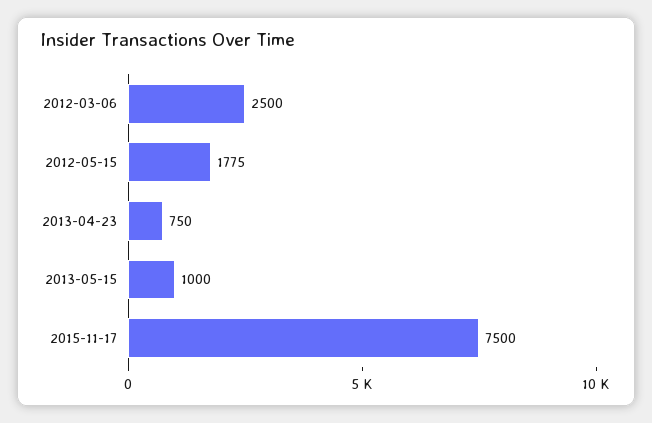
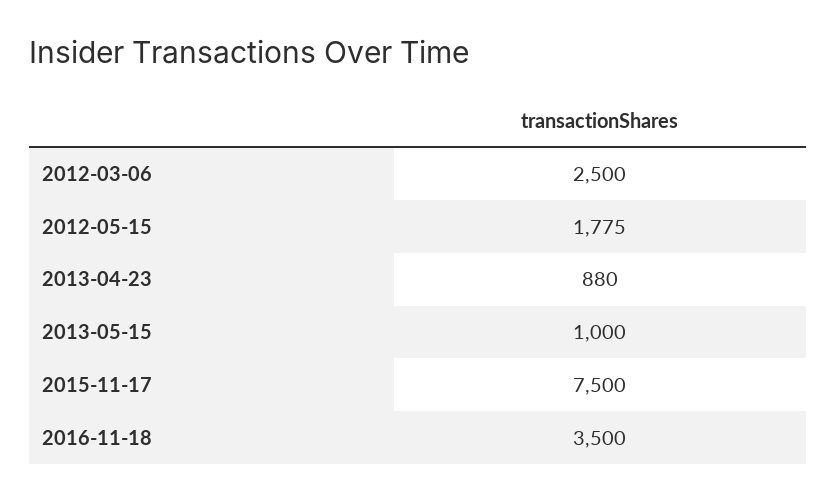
2013-04-23: 750 -> 880
2016-11-18: none -> 3500

